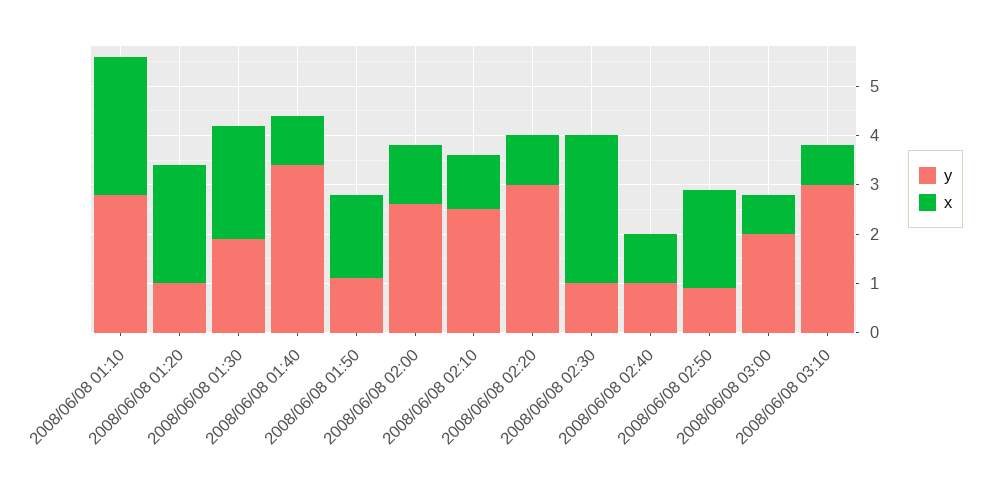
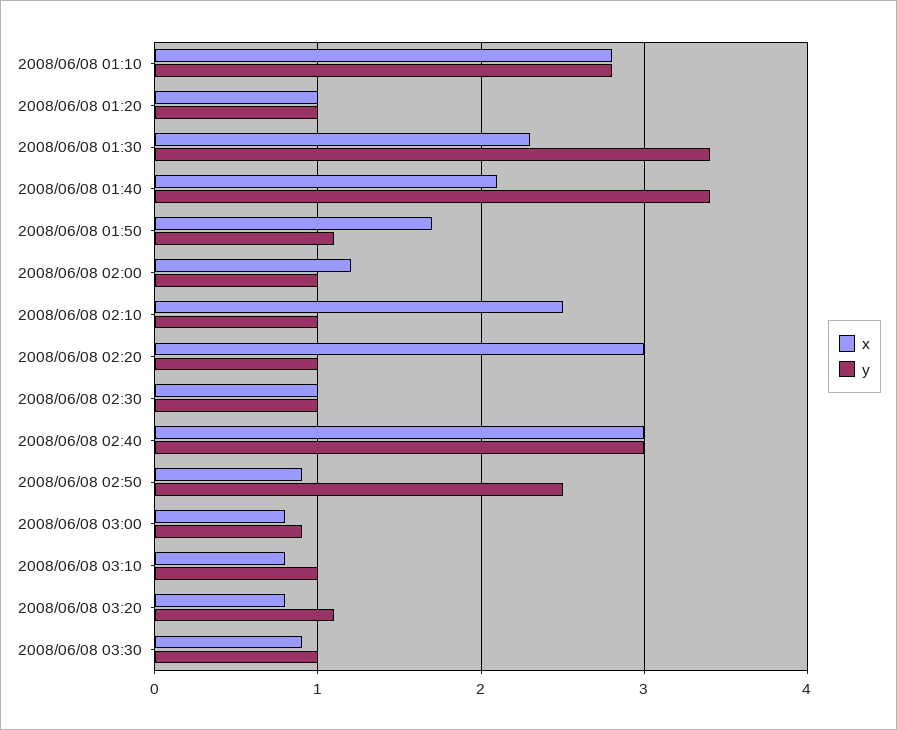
x, 2008/06/08 01:20: 2.5 -> 1
y, 2008/06/08 01:30: 2 -> 3.4
x, 2008/06/08 01:40: 1 -> 2.1
y, 2008/06/08 02:00: 2.5 -> 1
y, 2008/06/08 02:10: 2.5 -> 1
x, 2008/06/08 02:10: 1 -> 2.5
y, 2008/06/08 02:20: 3 -> 1
x, 2008/06/08 02:20: 1 -> 3
x, 2008/06/08 02:30: 3 -> 1
y, 2008/06/08 02:40: 1 -> 3
x, 2008/06/08 02:40: 1 -> 3
y, 2008/06/08 02:50: 1 -> 2.5
x, 2008/06/08 02:50: 2 -> 0.9
y, 2008/06/08 03:00: 2 -> 0.9
y, 2008/06/08 03:10: 3 -> 1
x, 2008/06/08 03:20: none -> 0.8
y, 2008/06/08 03:20: none -> 1.1
x, 2008/06/08 03:30: none -> 0.9
y, 2008/06/08 03:30: none -> 1

